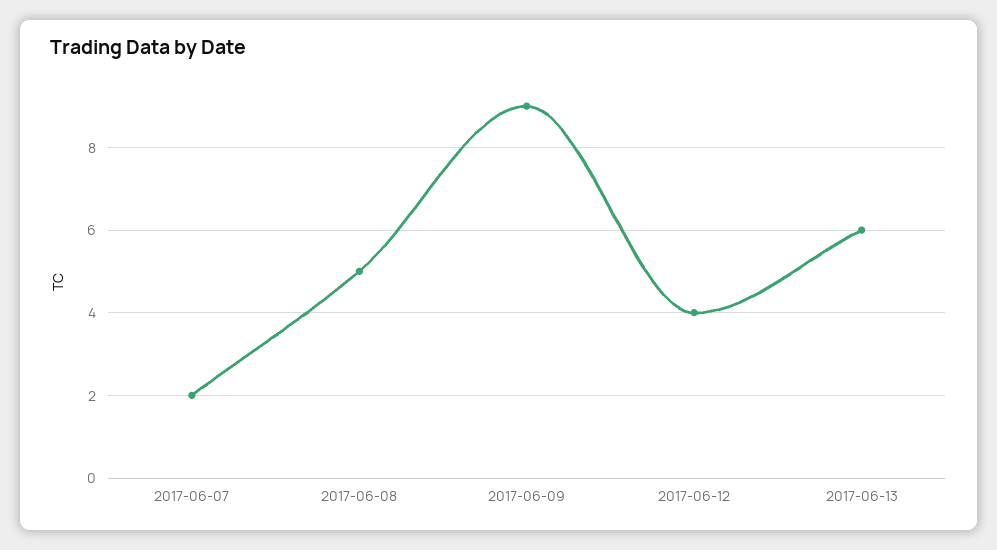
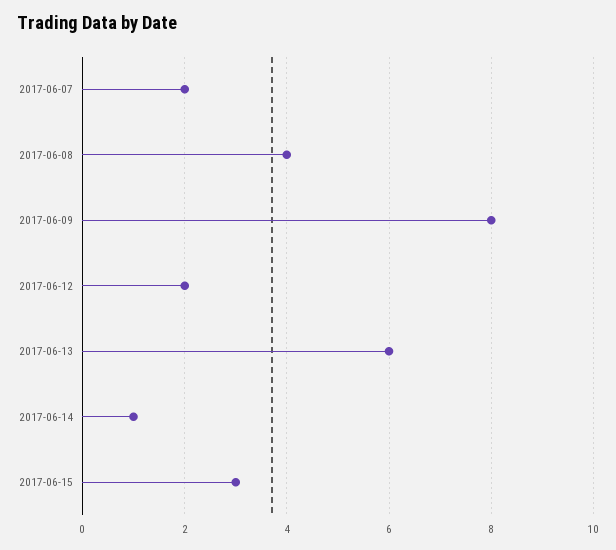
2017-06-08: 5 -> 4
2017-06-09: 9 -> 8
2017-06-12: 4 -> 2
2017-06-14: none -> 1
2017-06-15: none -> 3

